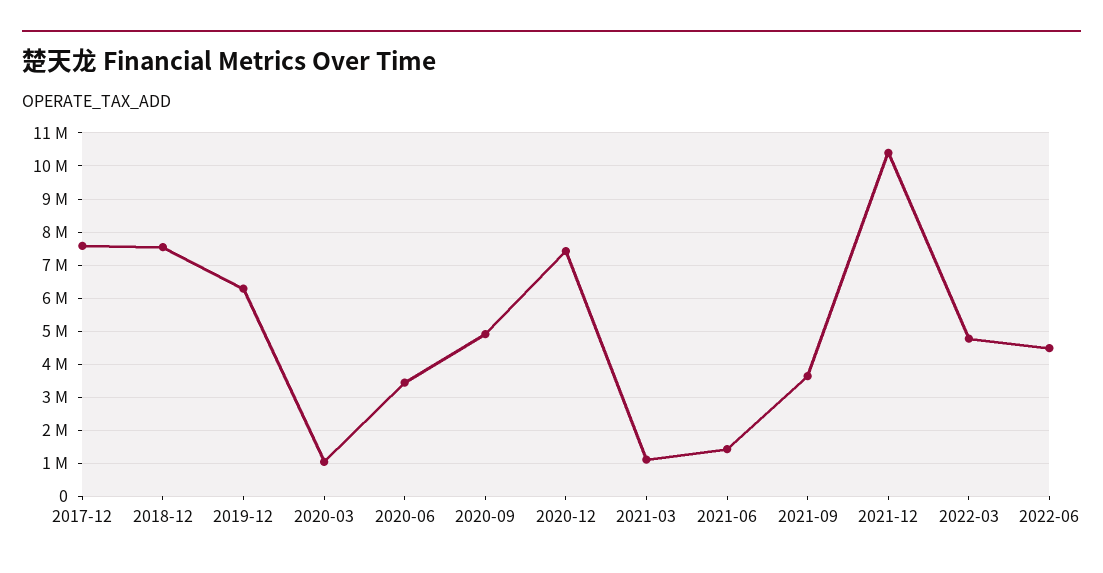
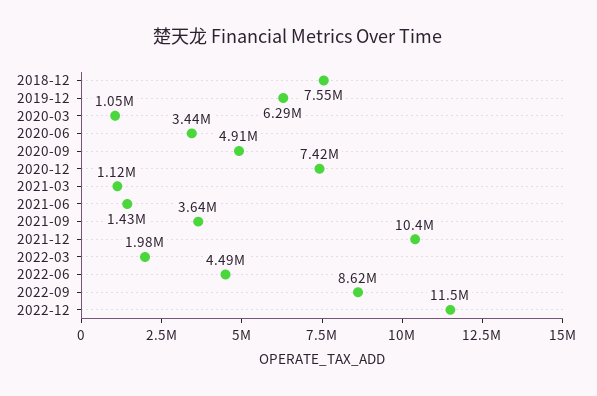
2017-12: 7600000 -> none
2022-03: 4800000 -> 1980000
2022-09: none -> 8620000
2022-12: none -> 11500000

